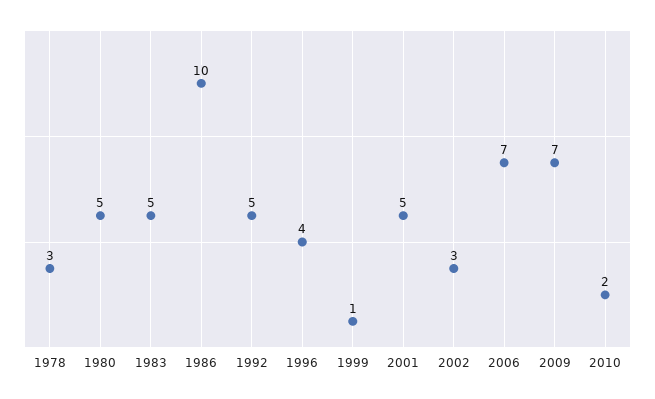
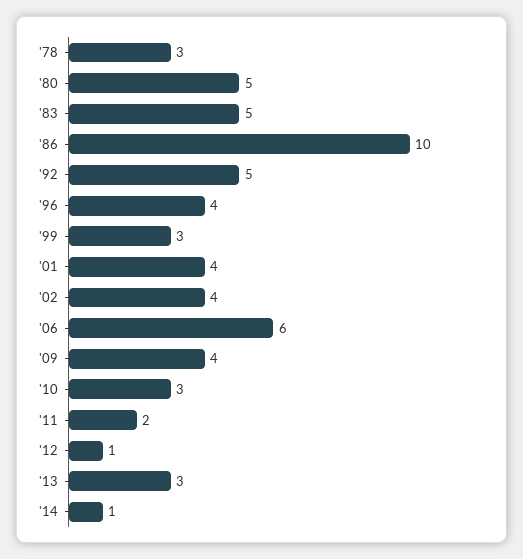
1999: 1 -> 3
2001: 5 -> 4
2002: 3 -> 4
2006: 7 -> 6
2009: 7 -> 4
2010: 2 -> 3
'11: none -> 2
'12: none -> 1
'13: none -> 3
'14: none -> 1

